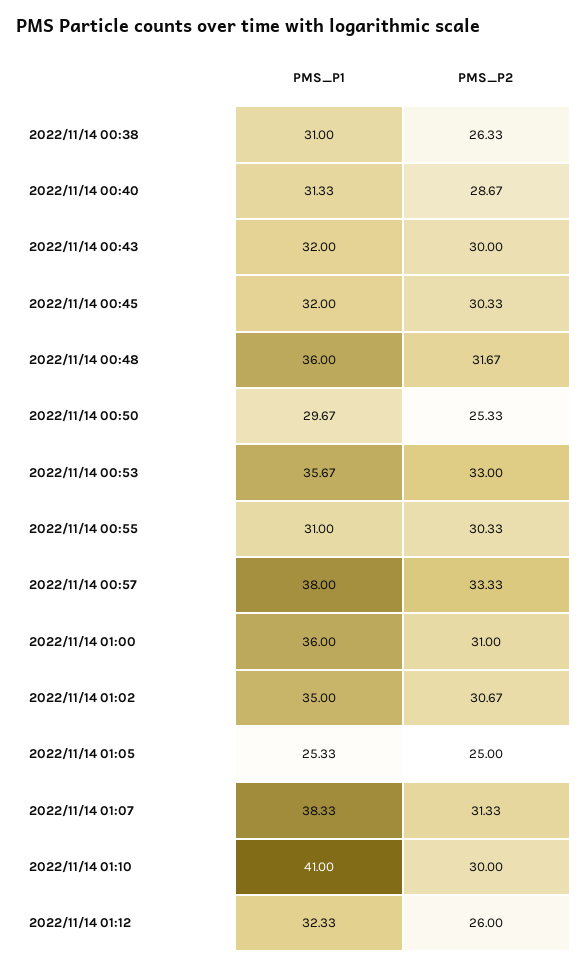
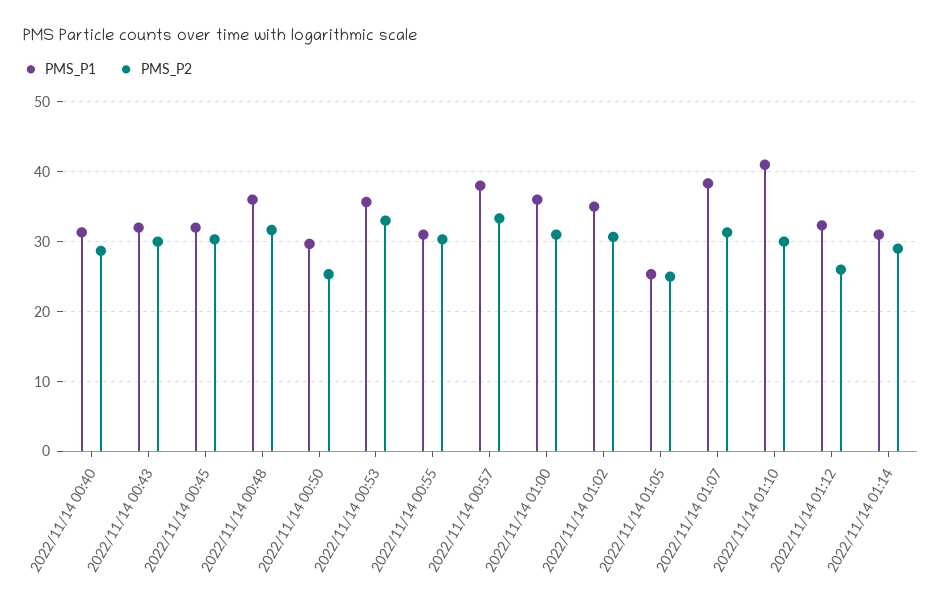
PMS_P1, 2022/11/14 00:38: 31 -> none
PMS_P2, 2022/11/14 00:38: 26.33 -> none
PMS_P1, 2022/11/14 01:14: none -> 31
PMS_P2, 2022/11/14 01:14: none -> 29

